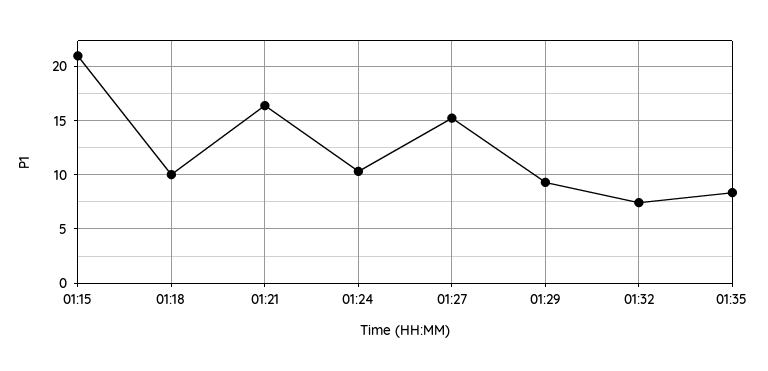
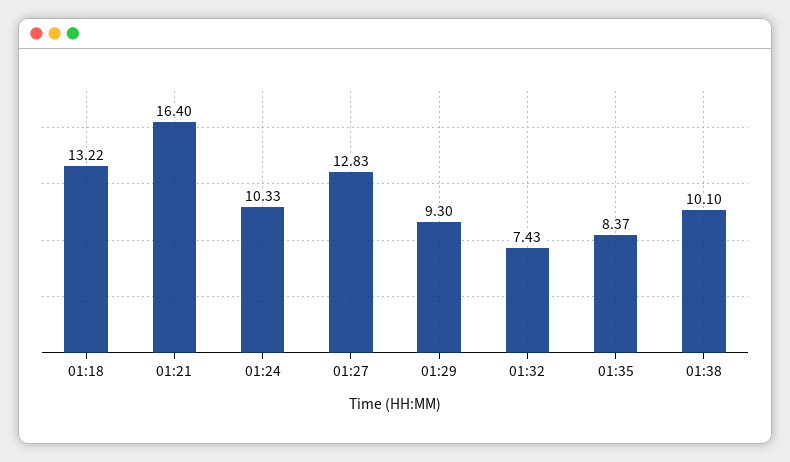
01:15: 21 -> none
01:18: 10 -> 13.22
01:27: 15 -> 12.83
01:38: none -> 10.1

